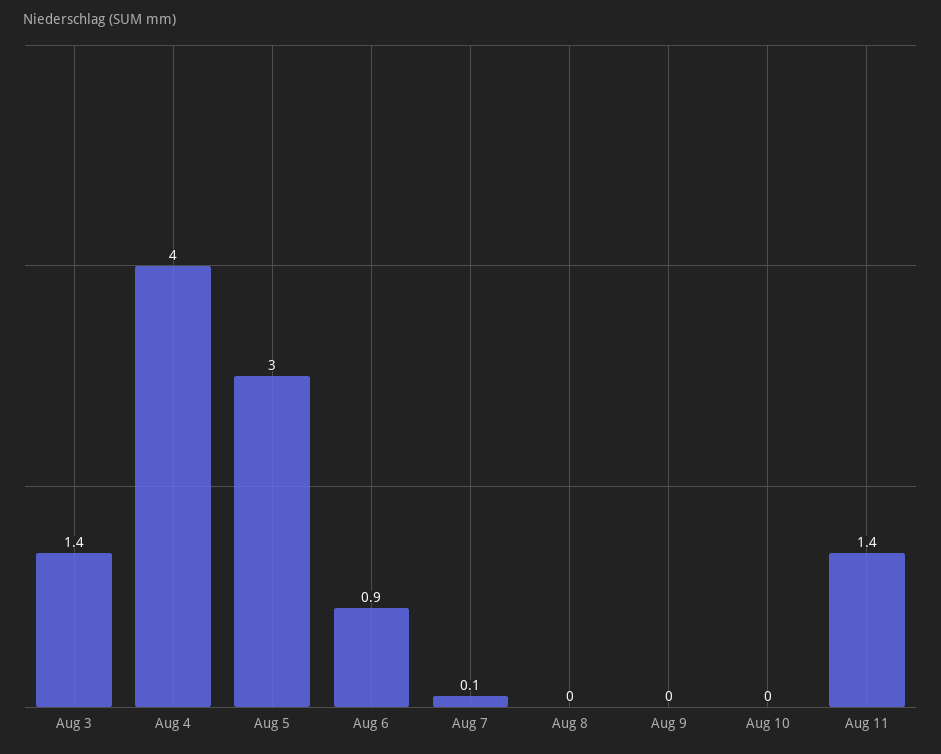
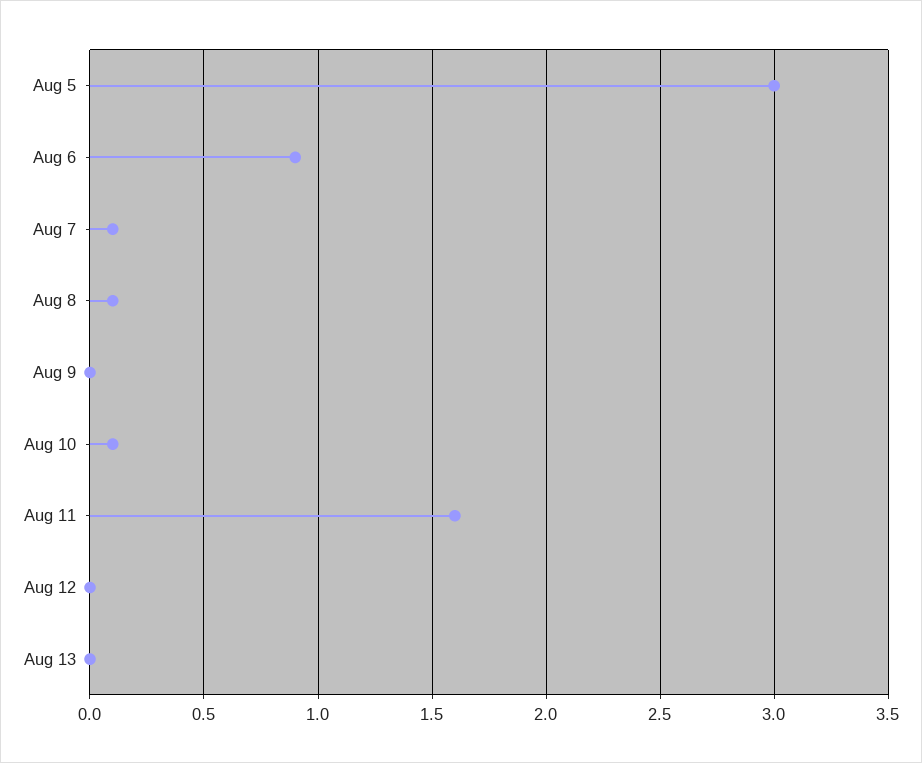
Aug 3: 1.4 -> none
Aug 4: 4 -> none
Aug 8: 0 -> 0.1
Aug 10: 0 -> 0.1
Aug 11: 1.4 -> 1.6
Aug 12: none -> 0
Aug 13: none -> 0

